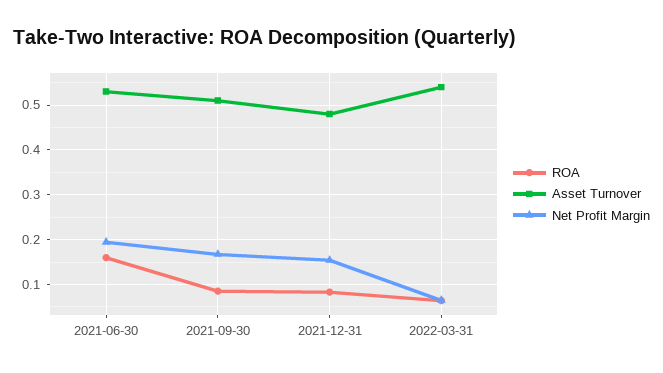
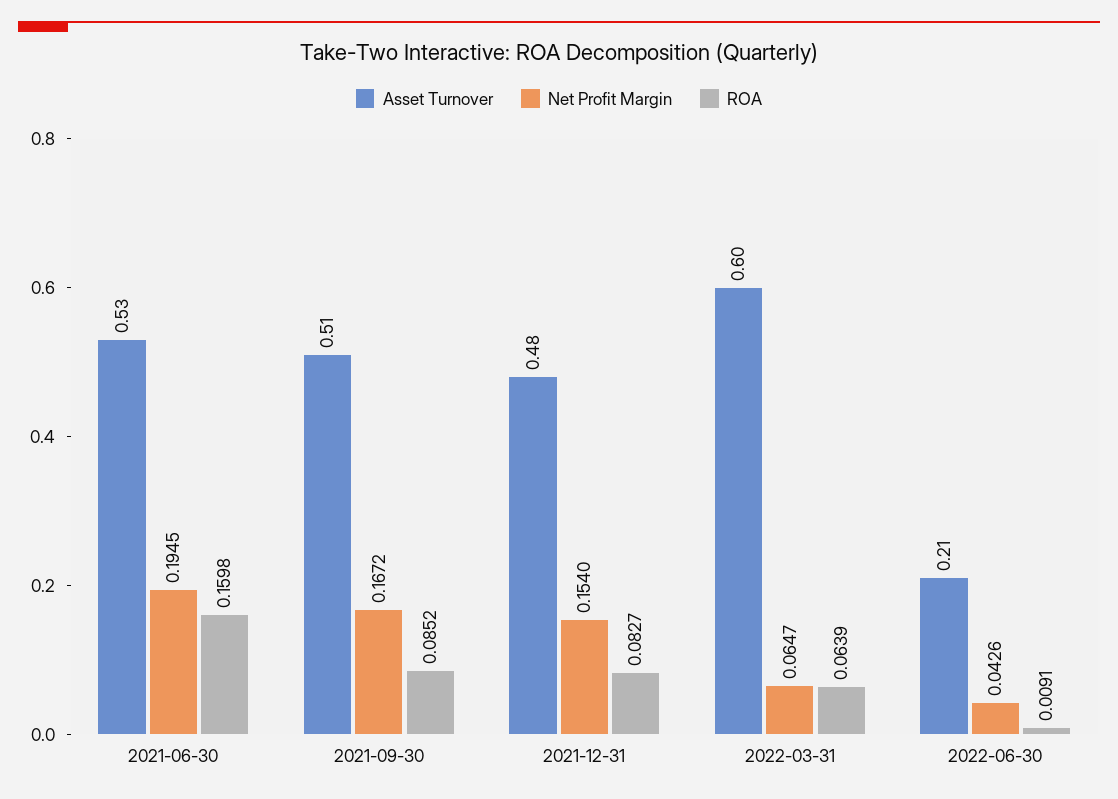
Asset Turnover, 2022-03-31: 0.54 -> 0.6
Asset Turnover, 2022-06-30: none -> 0.21
Net Profit Margin, 2022-06-30: none -> 0.0426
ROA, 2022-06-30: none -> 0.0091

